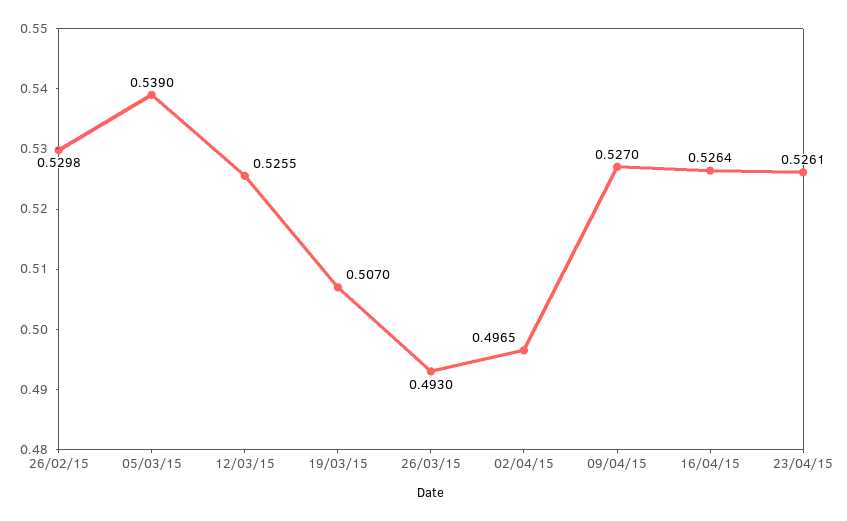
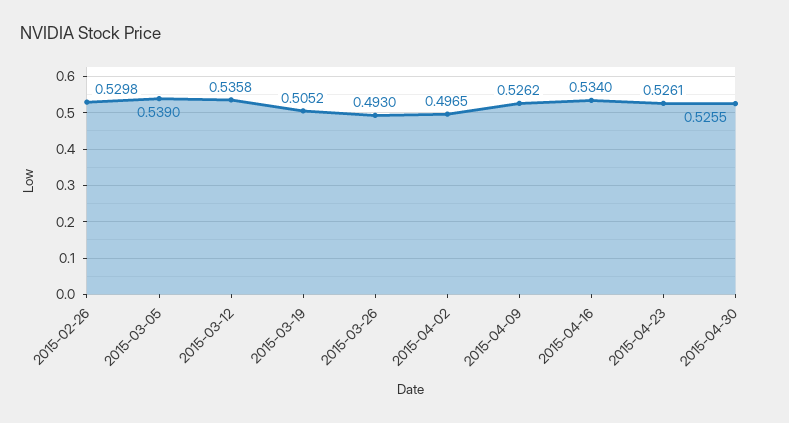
12/03/15: 0.5255 -> 0.5358
19/03/15: 0.507 -> 0.5052
09/04/15: 0.527 -> 0.5262
16/04/15: 0.5264 -> 0.534
2015-04-30: none -> 0.5255

